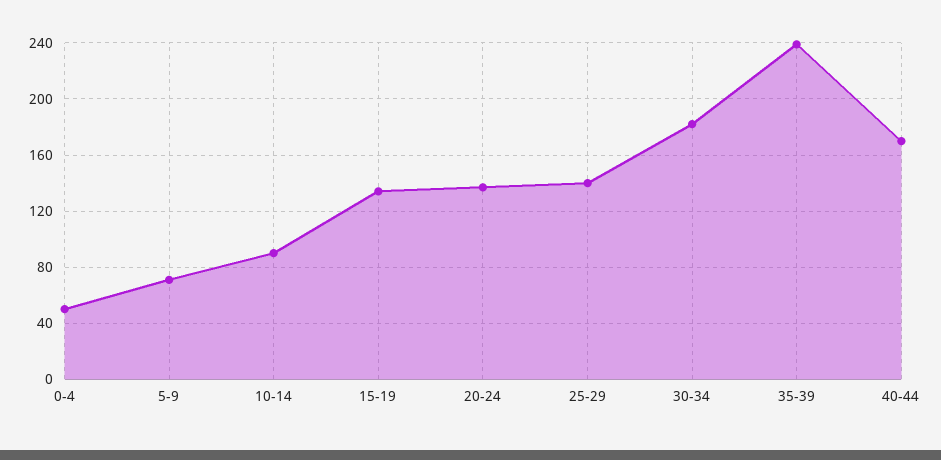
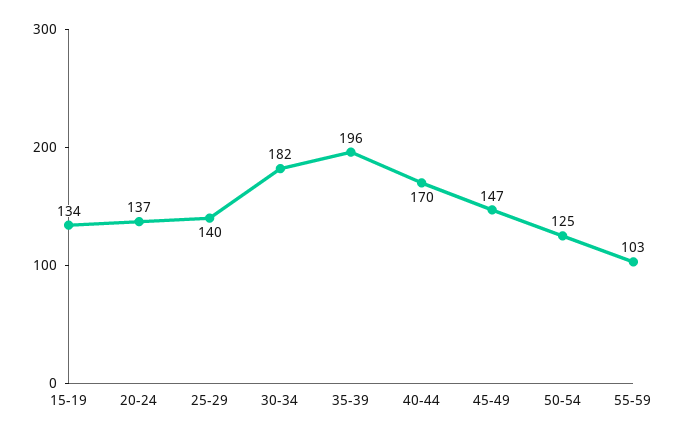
0-4: 50 -> none
5-9: 70 -> none
10-14: 90 -> none
35-39: 240 -> 196
45-49: none -> 147
50-54: none -> 125
55-59: none -> 103

